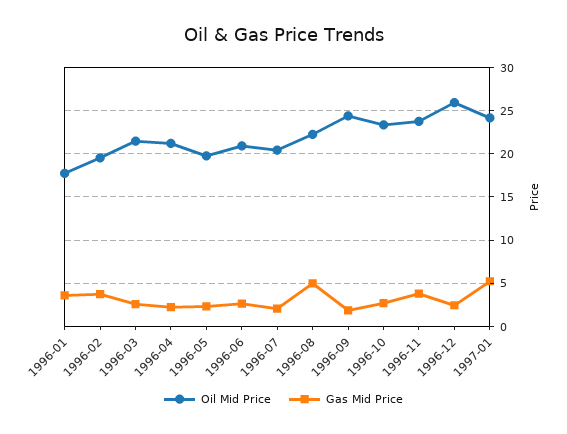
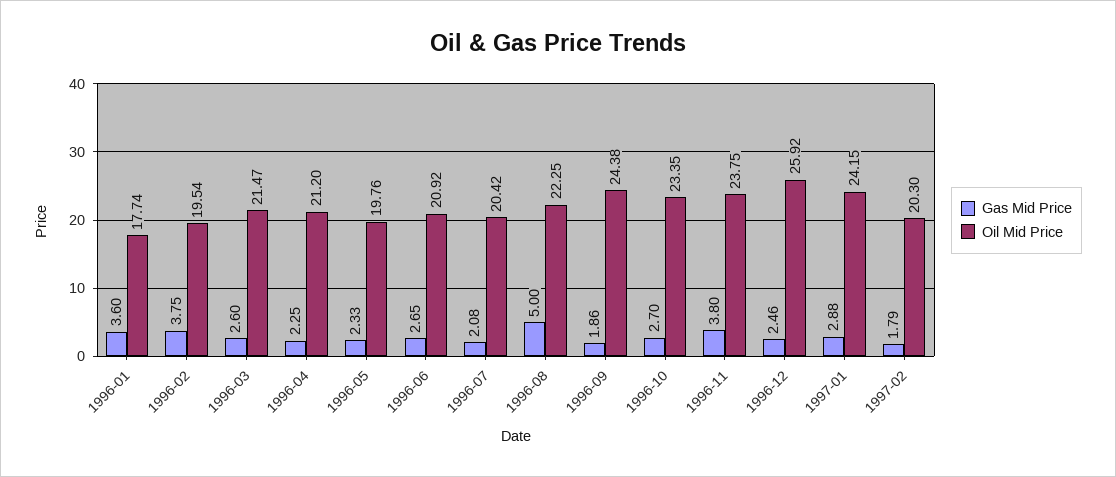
Gas Mid Price, 1997-01: 5 -> 2.88
Gas Mid Price, 1997-02: none -> 1.79
Oil Mid Price, 1997-02: none -> 20.3

